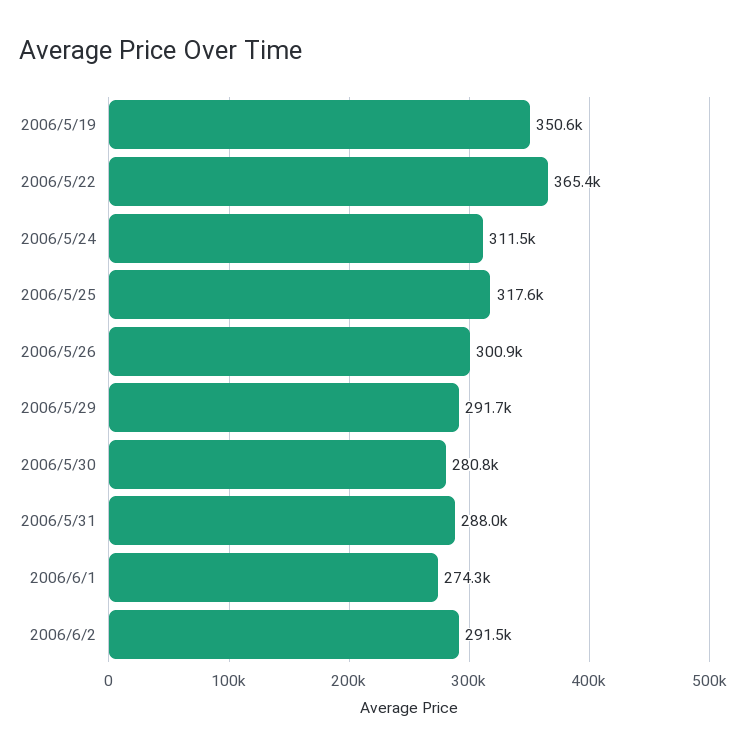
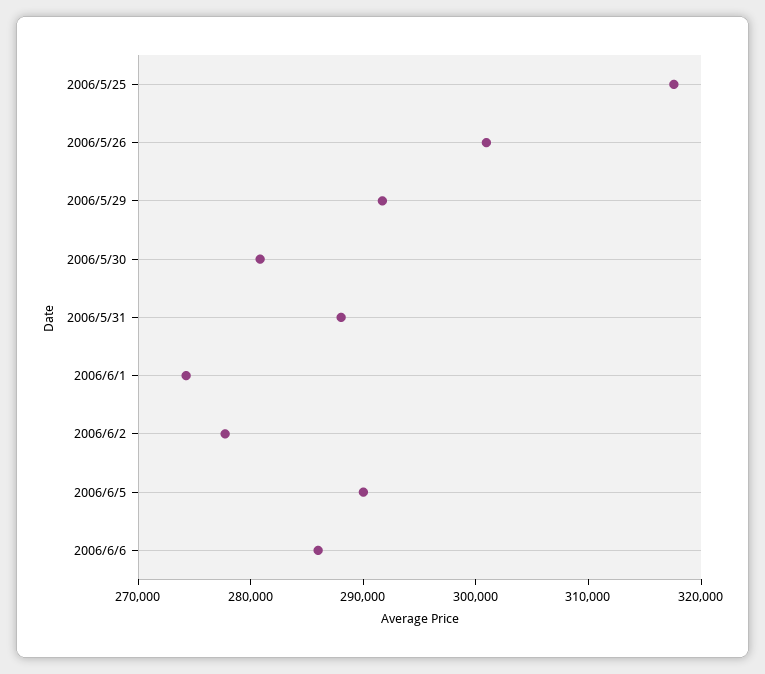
2006/5/19: 350600 -> none
2006/5/22: 365400 -> none
2006/5/24: 311500 -> none
2006/6/2: 291500 -> 278000
2006/6/5: none -> 290000
2006/6/6: none -> 286000

